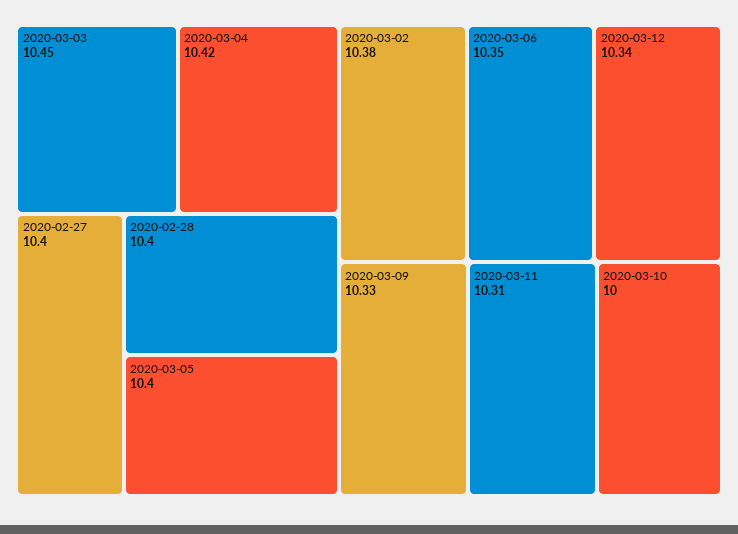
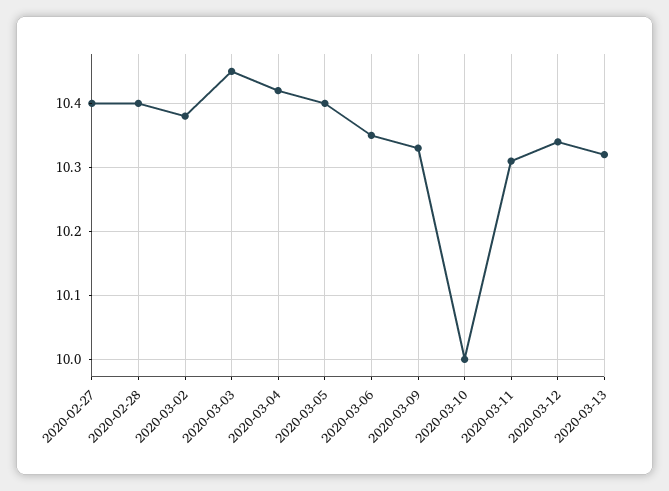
2020-03-13: none -> 10.32

